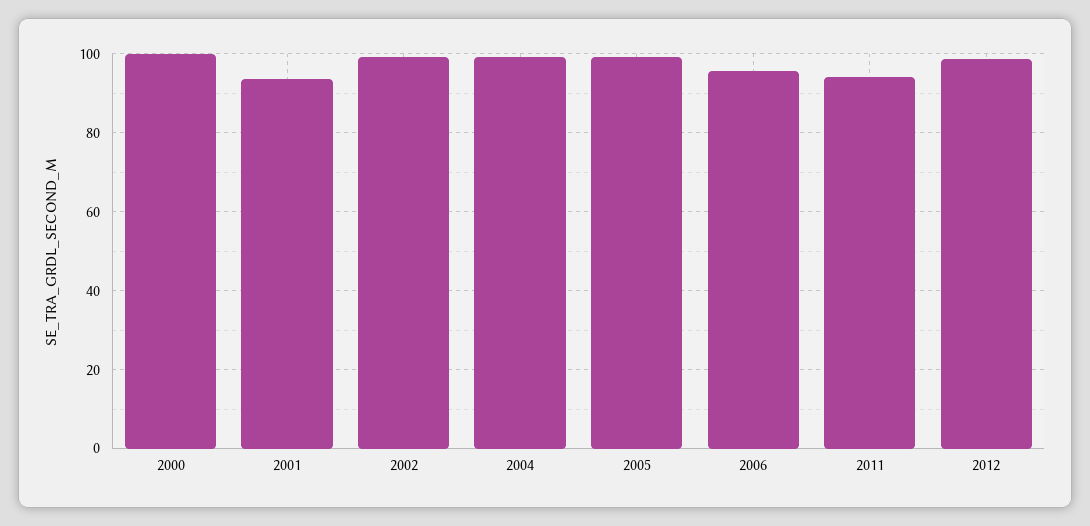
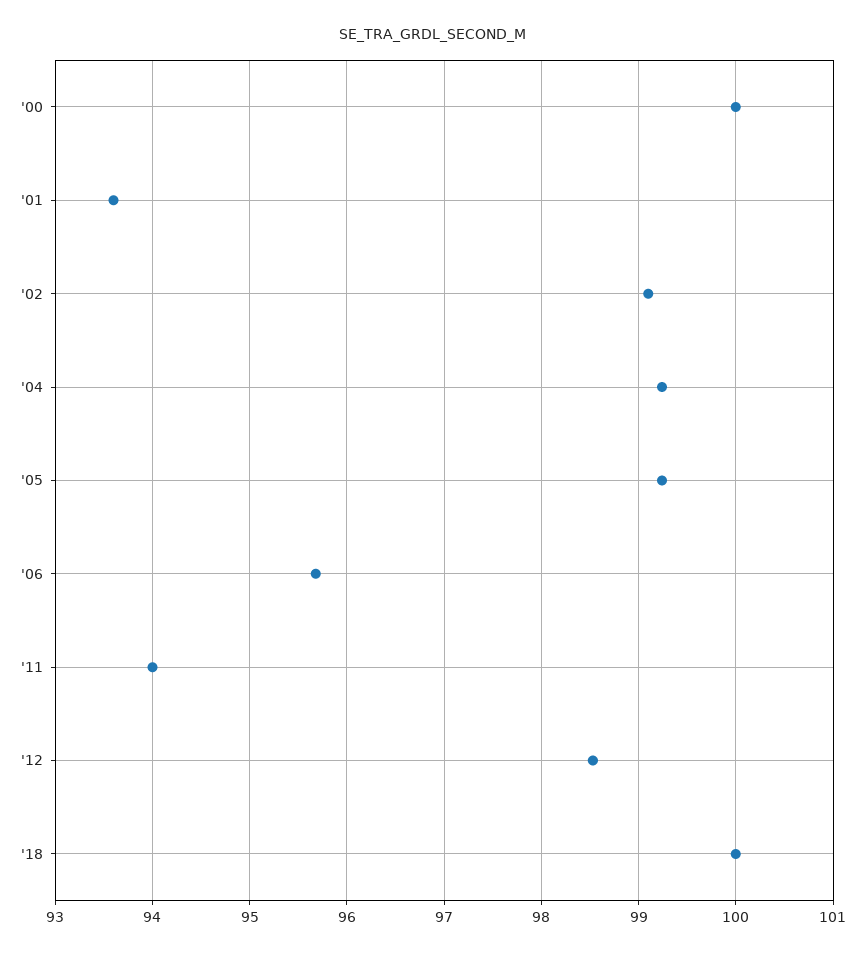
'18: none -> 100

